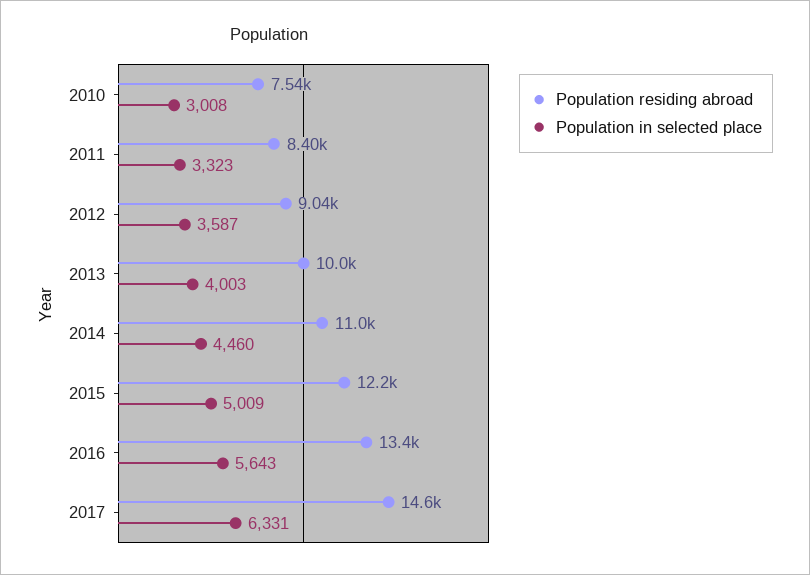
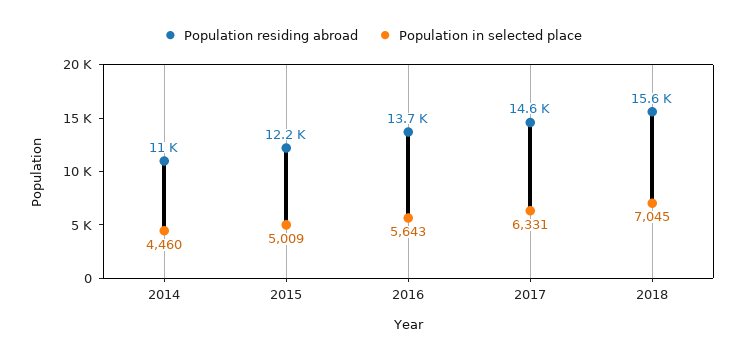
Population residing abroad, 2010: 7540 -> none
Population in selected place, 2010: 3008 -> none
Population residing abroad, 2011: 8400 -> none
Population in selected place, 2011: 3323 -> none
Population residing abroad, 2012: 9040 -> none
Population in selected place, 2012: 3587 -> none
Population residing abroad, 2013: 10000 -> none
Population in selected place, 2013: 4003 -> none
Population residing abroad, 2016: 13400 -> 13700
Population residing abroad, 2018: none -> 15600
Population in selected place, 2018: none -> 7045

